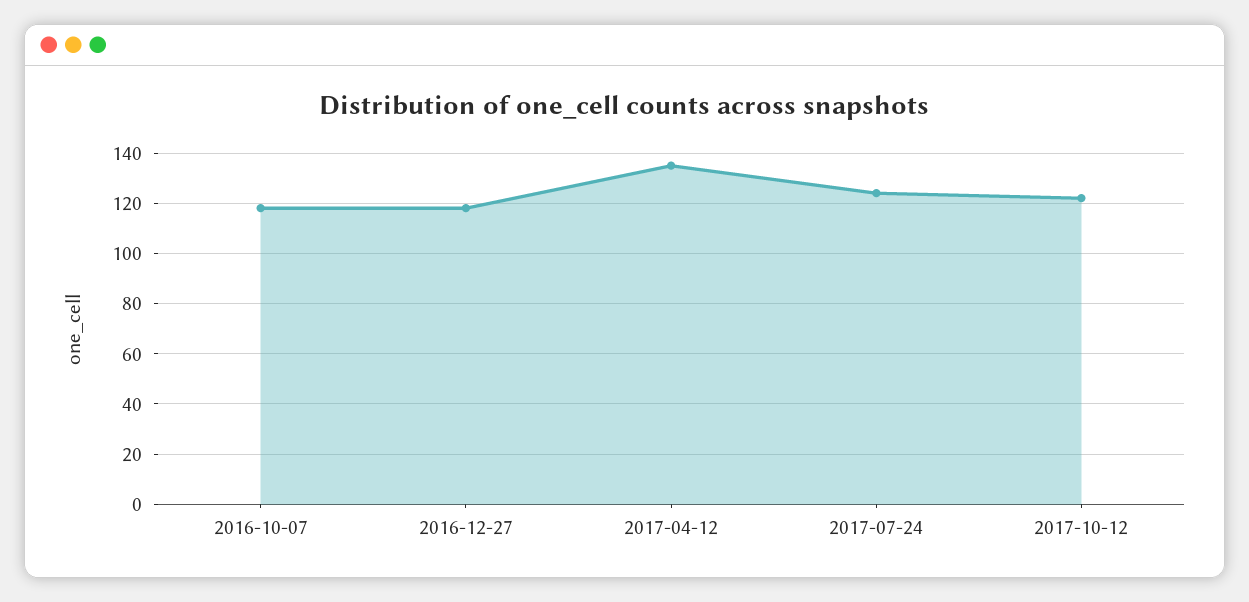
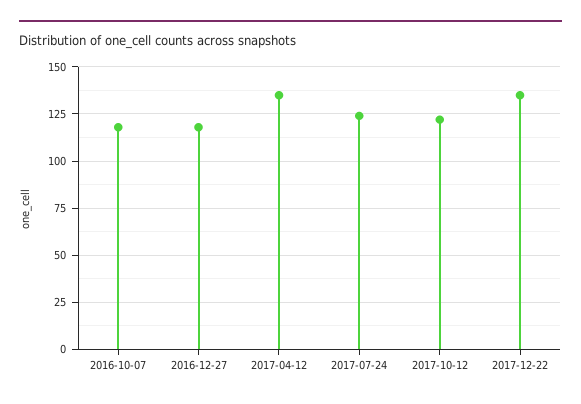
2017-12-22: none -> 135

